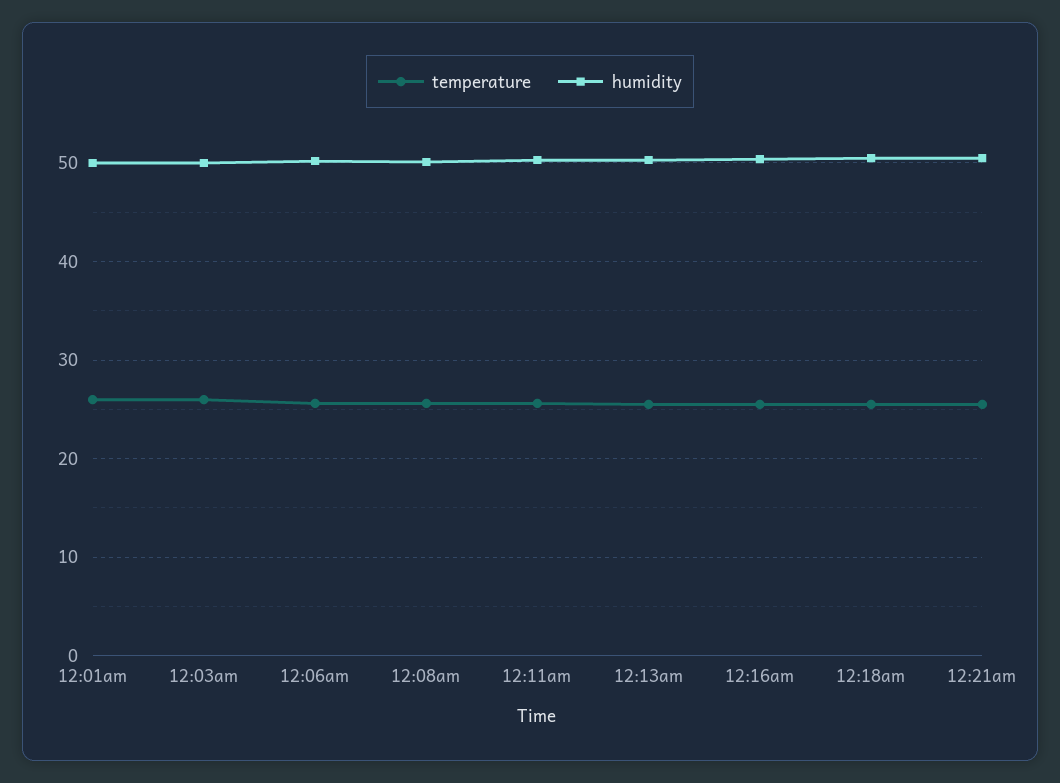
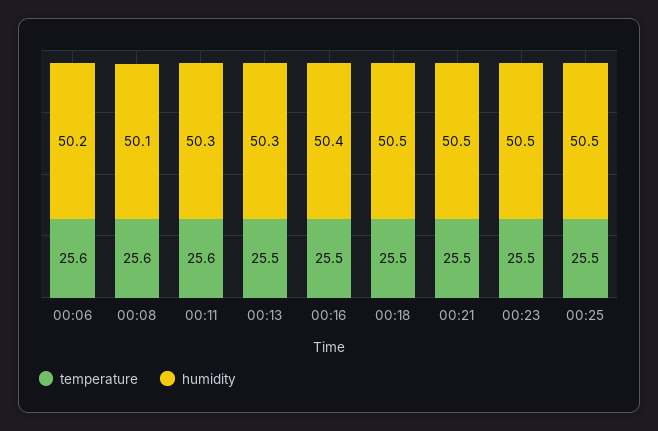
temperature, 12:01am: 26 -> none
humidity, 12:01am: 50 -> none
temperature, 12:03am: 26 -> none
humidity, 12:03am: 50 -> none
temperature, 00:23: none -> 25.5
humidity, 00:23: none -> 50.5
temperature, 00:25: none -> 25.5
humidity, 00:25: none -> 50.5

